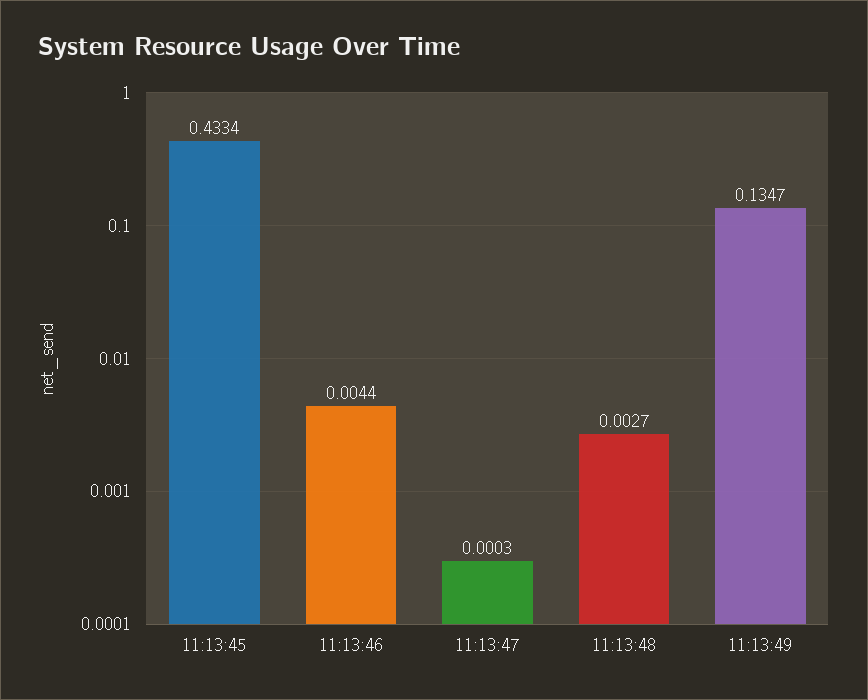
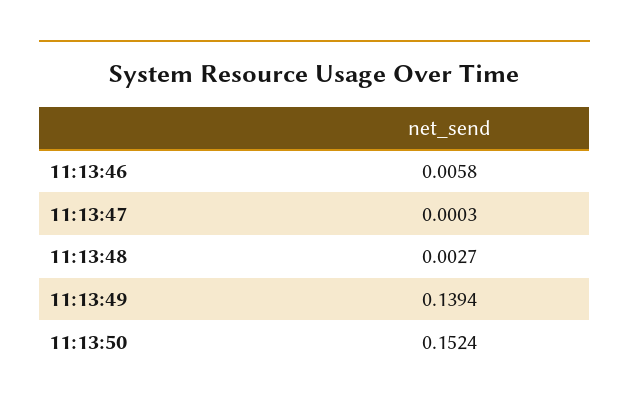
11:13:45: 0.4334 -> none
11:13:46: 0.0044 -> 0.0058
11:13:49: 0.1347 -> 0.1394
11:13:50: none -> 0.1524

